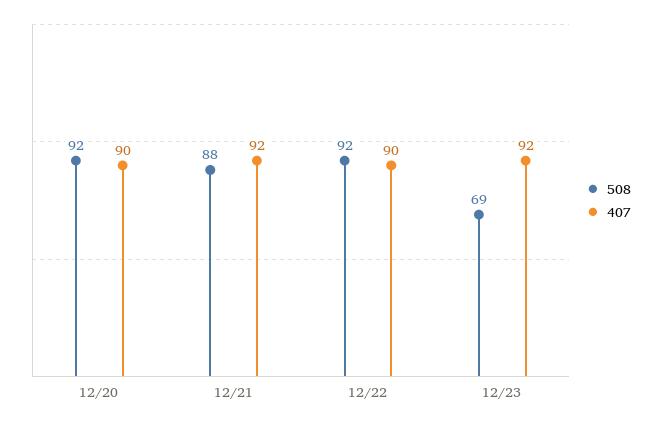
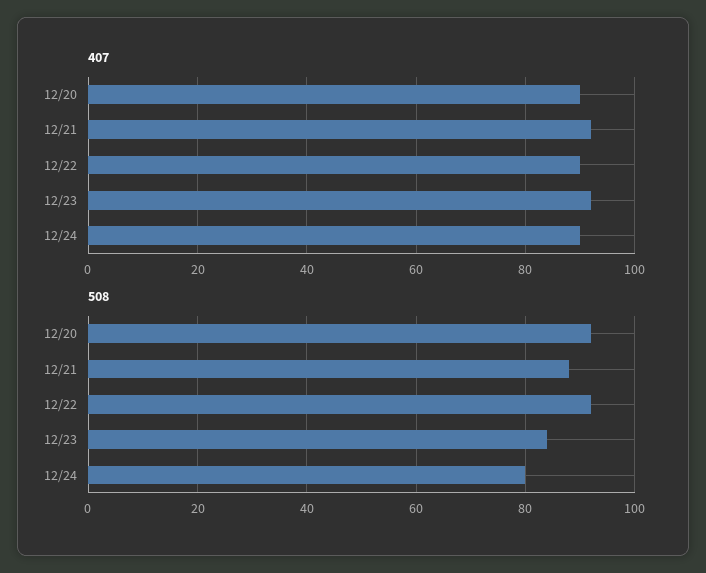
508, 12/23: 69 -> 85
407, 12/24: none -> 90
508, 12/24: none -> 80

